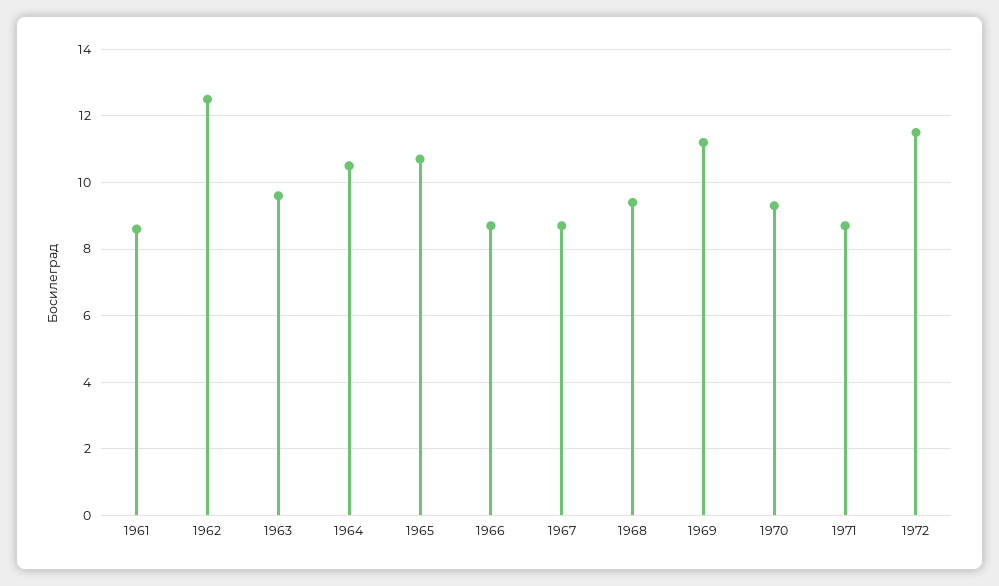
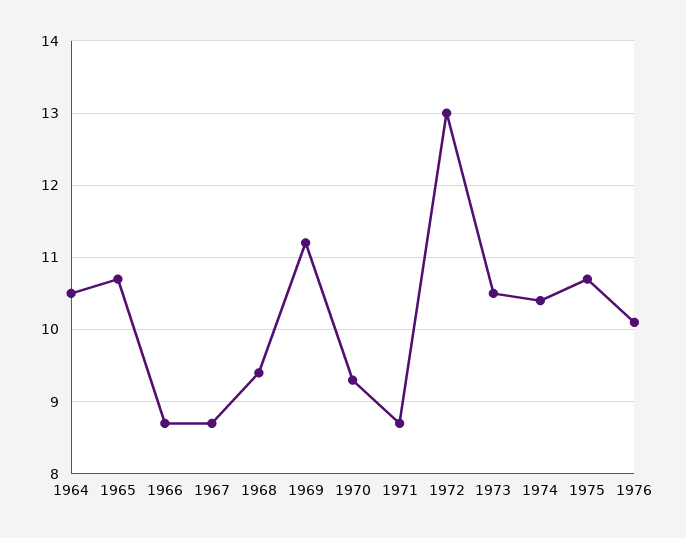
1961: 8.5 -> none
1962: 12.5 -> none
1963: 9.5 -> none
1972: 11.5 -> 13
1973: none -> 10.5
1974: none -> 10.4
1975: none -> 10.7
1976: none -> 10.1

